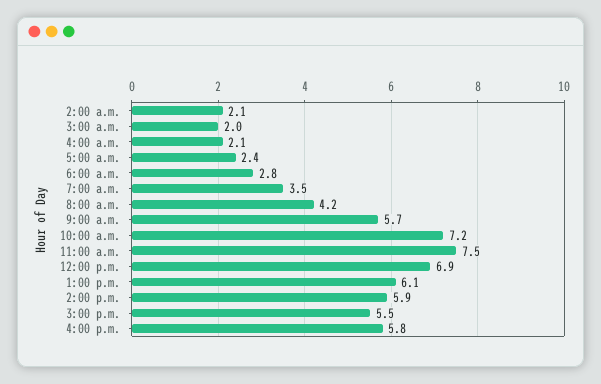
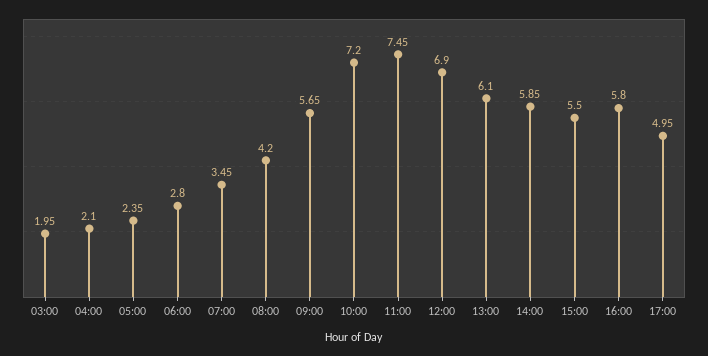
2:00 a.m.: 2.1 -> none
17:00: none -> 4.95

